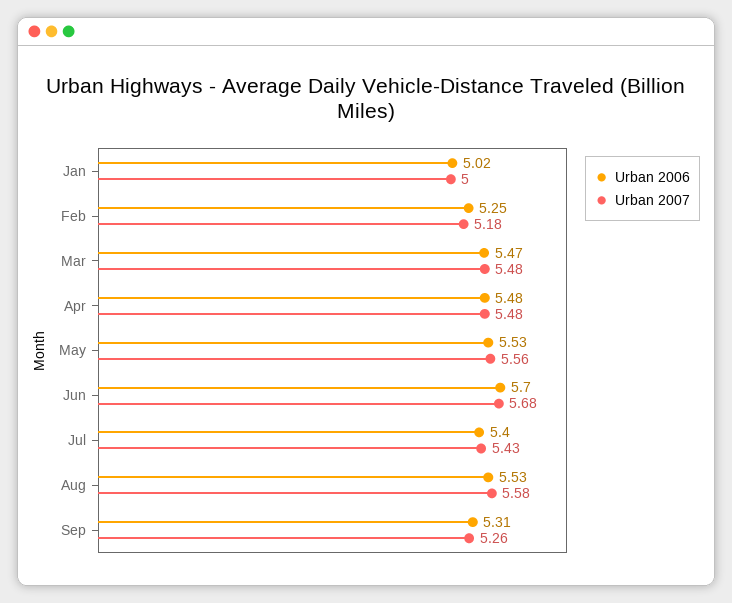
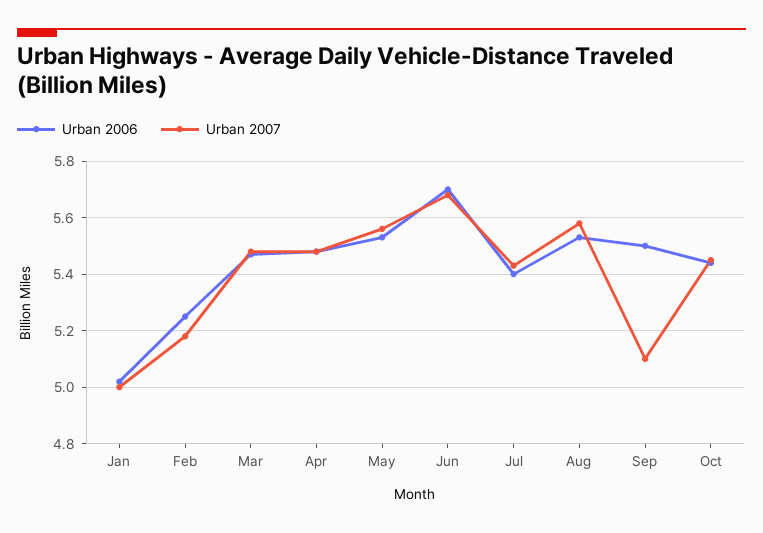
Urban 2006, Sep: 5.31 -> 5.5
Urban 2007, Sep: 5.26 -> 5.1
Urban 2006, Oct: none -> 5.45
Urban 2007, Oct: none -> 5.45

